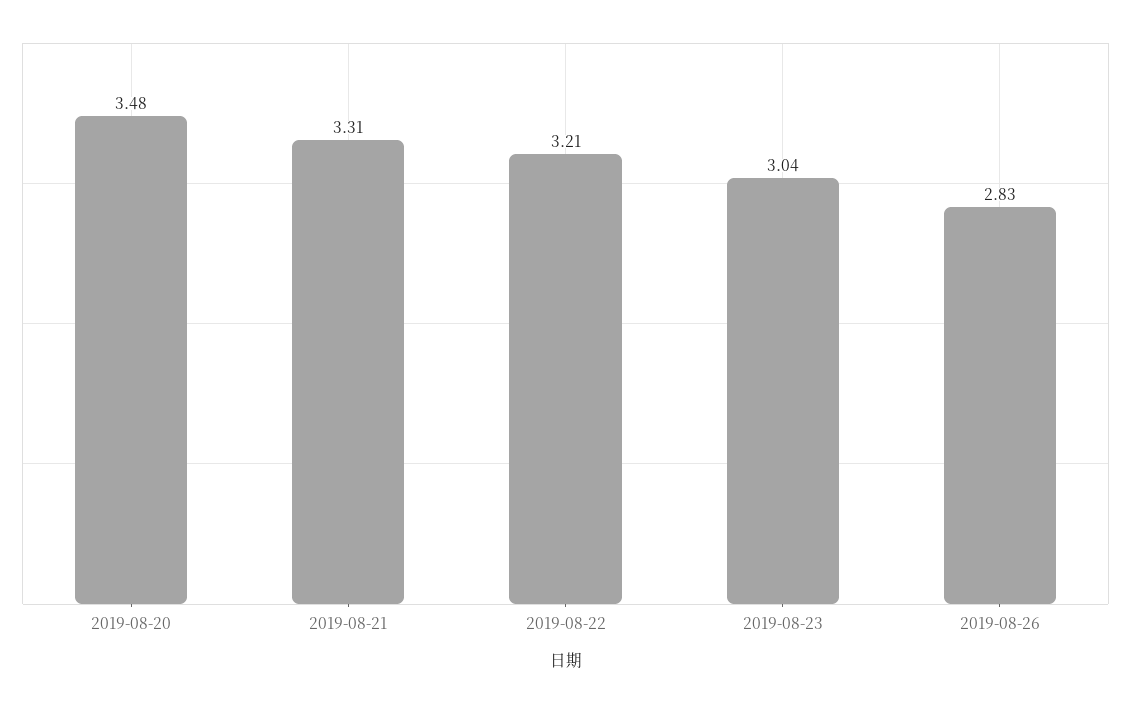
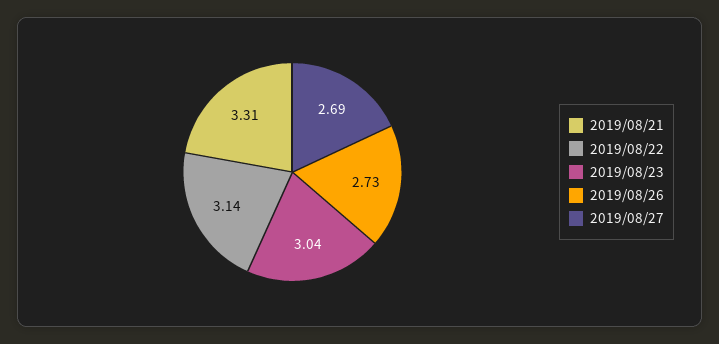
2019-08-20: 3.48 -> none
2019-08-22: 3.21 -> 3.14
2019-08-26: 2.83 -> 2.73
2019/08/27: none -> 2.69

